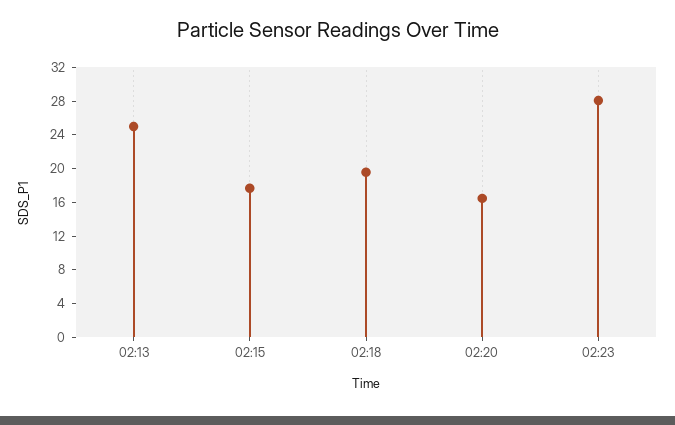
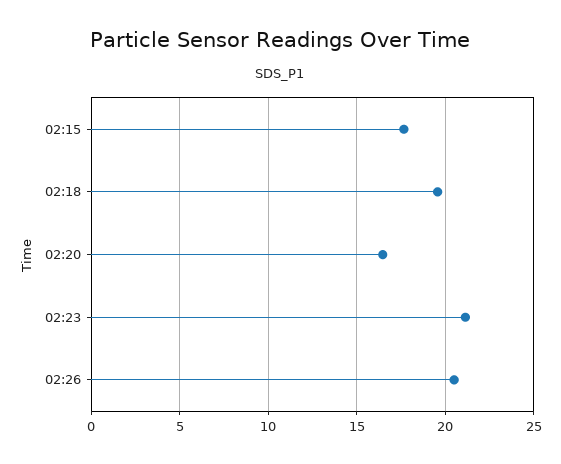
02:13: 25 -> none
02:23: 28 -> 21
02:26: none -> 20.5

